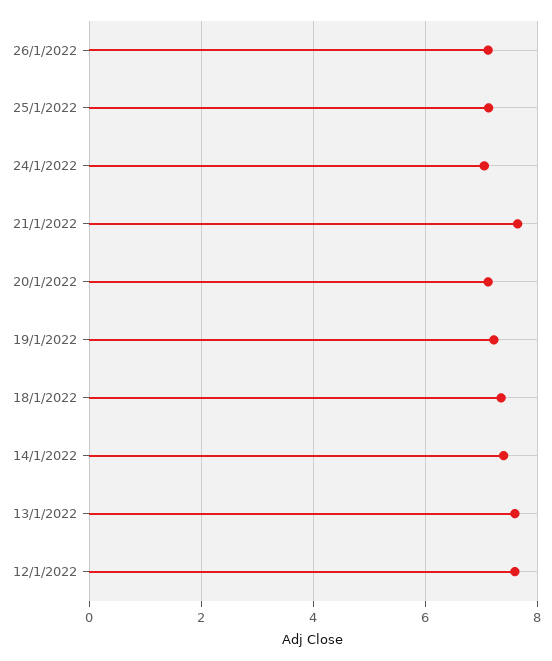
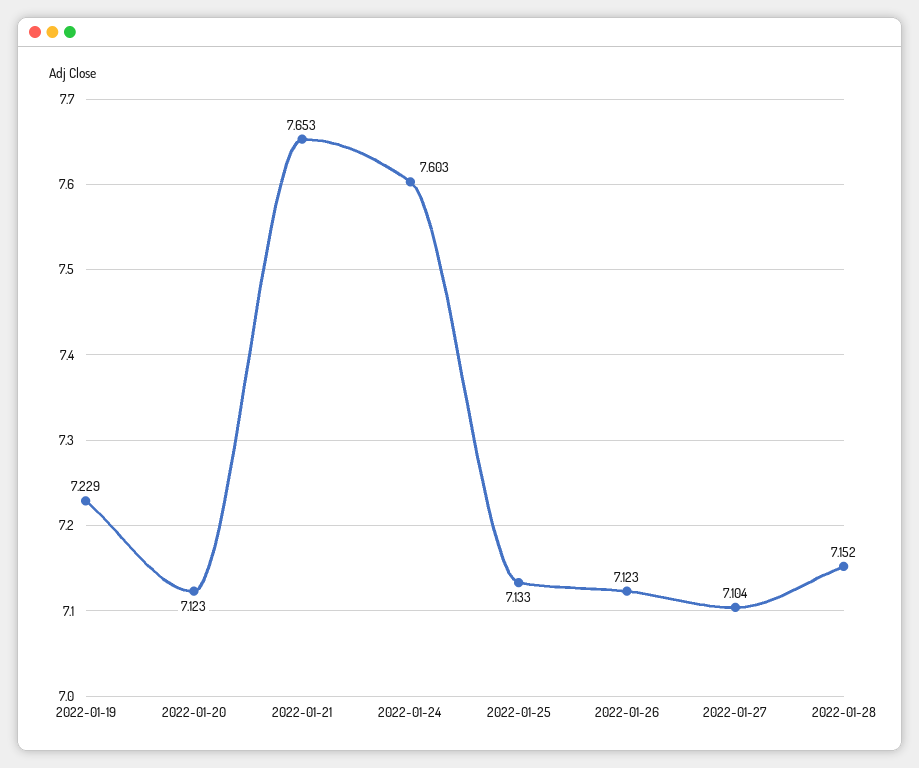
24/1/2022: 7 -> 7.603
18/1/2022: 7.4 -> none
14/1/2022: 7.4 -> none
13/1/2022: 7.6 -> none
12/1/2022: 7.6 -> none
2022-01-27: none -> 7.104
2022-01-28: none -> 7.152

